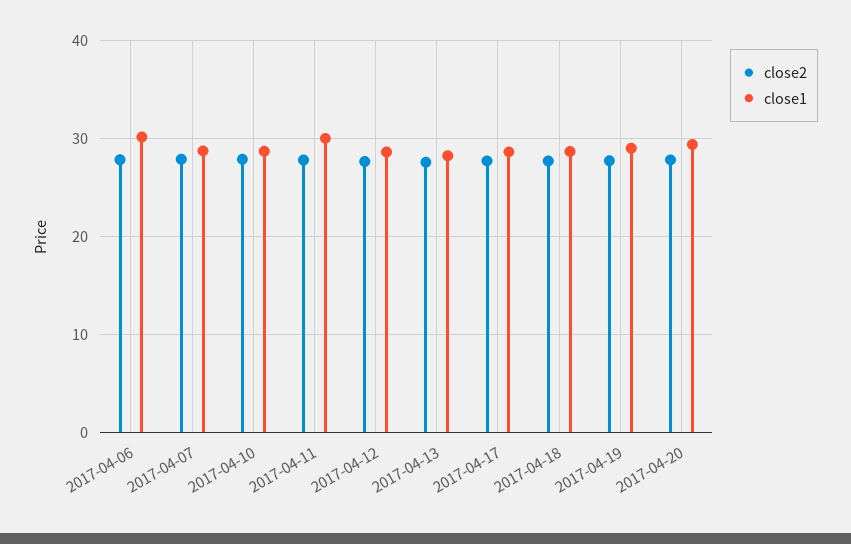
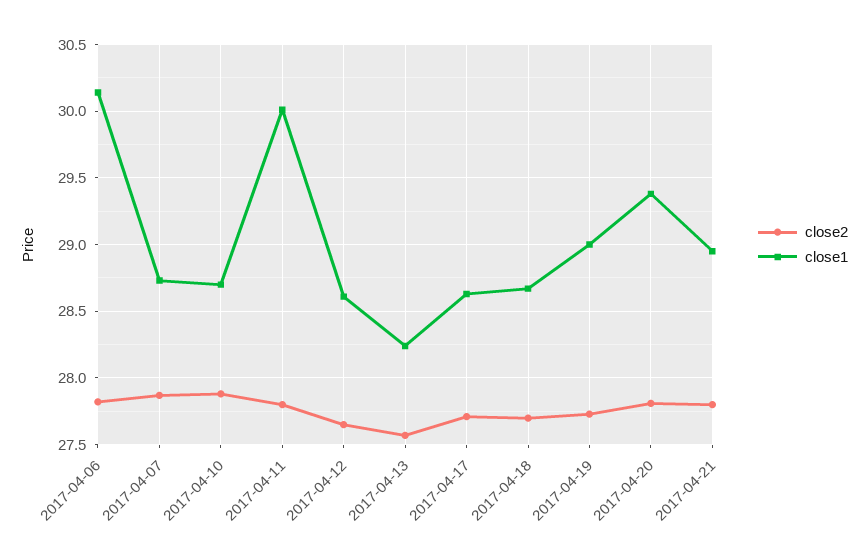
close2, 2017-04-21: none -> 27.8
close1, 2017-04-21: none -> 28.95

